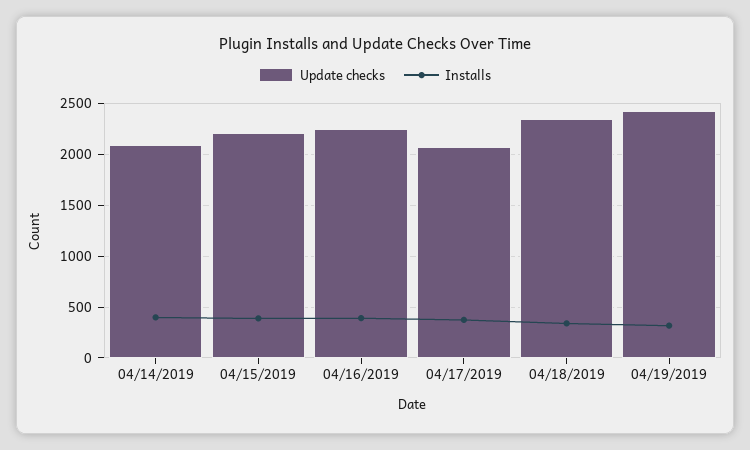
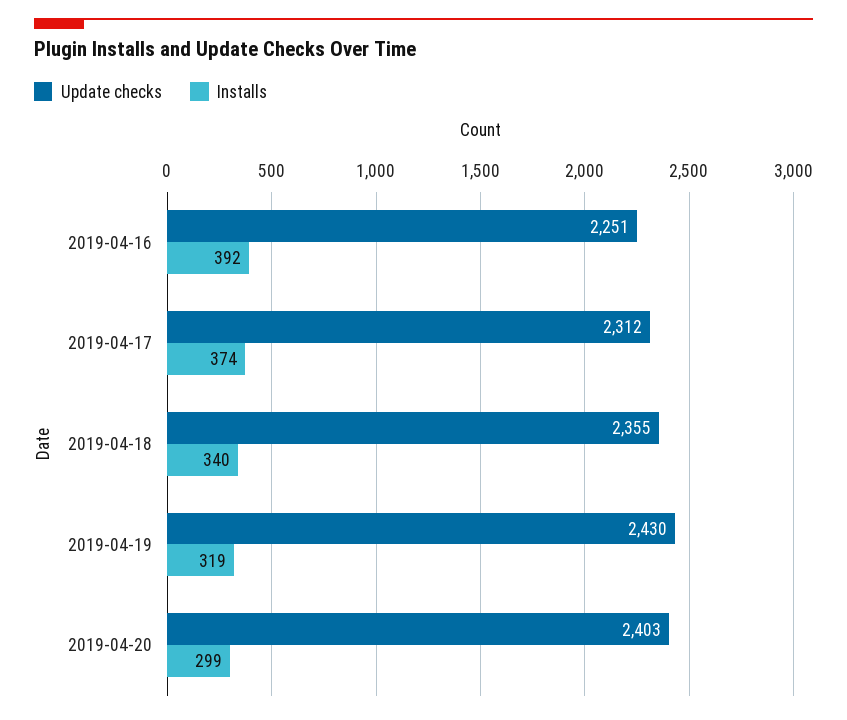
Update checks, 04/14/2019: 2100 -> none
Installs, 04/14/2019: 400 -> none
Update checks, 04/15/2019: 2200 -> none
Installs, 04/15/2019: 400 -> none
Update checks, 04/17/2019: 2100 -> 2312
Update checks, 2019-04-20: none -> 2403
Installs, 2019-04-20: none -> 299

